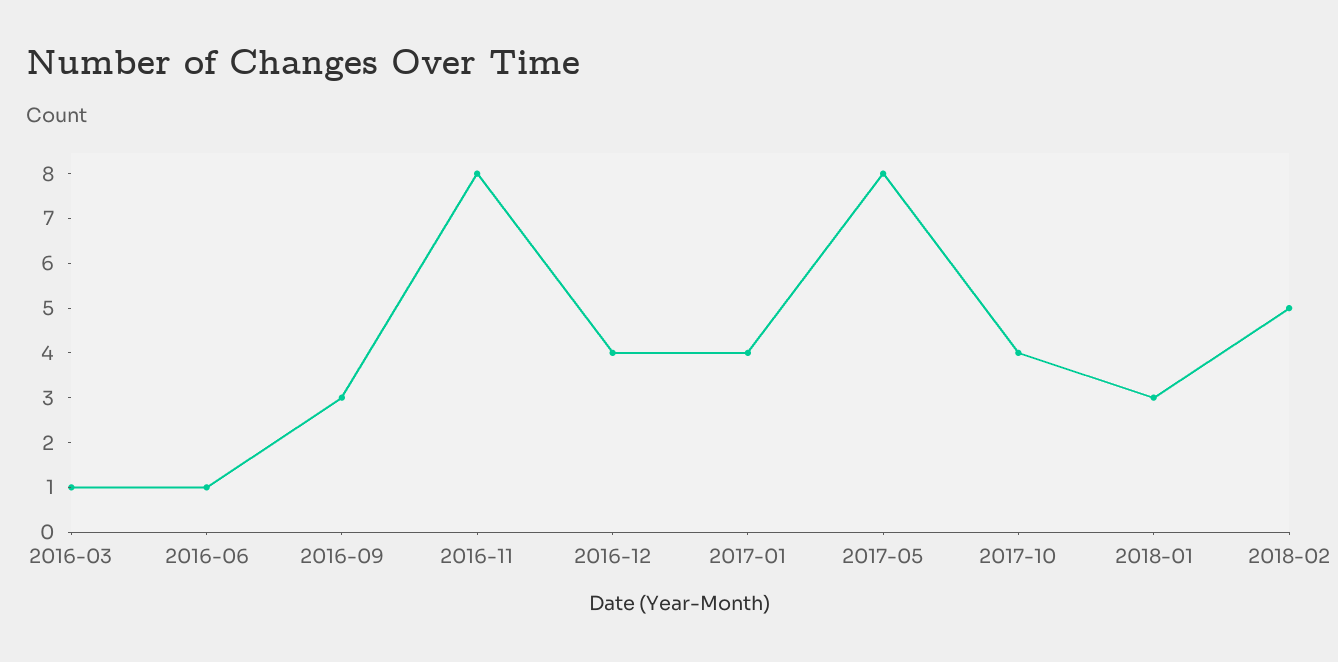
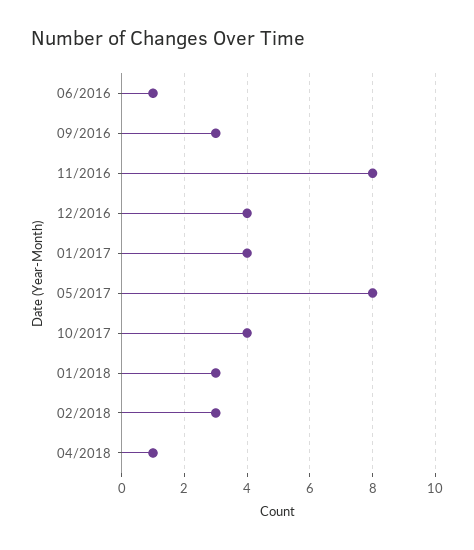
2016-03: 1 -> none
2018-02: 5 -> 3
04/2018: none -> 1

